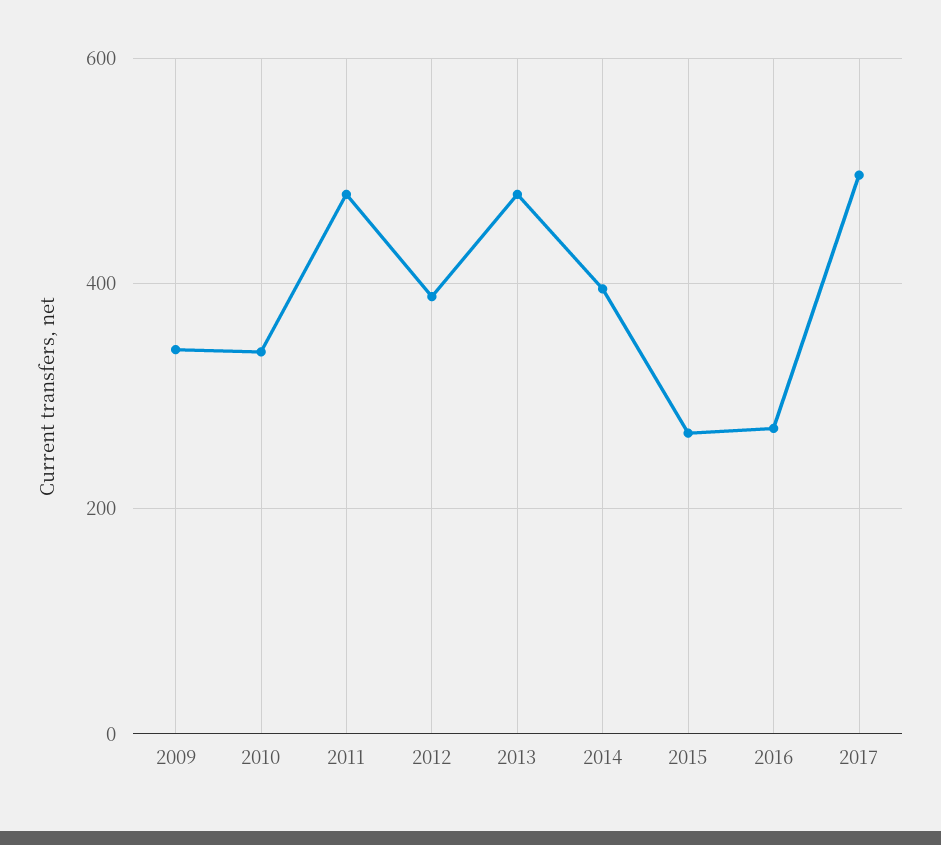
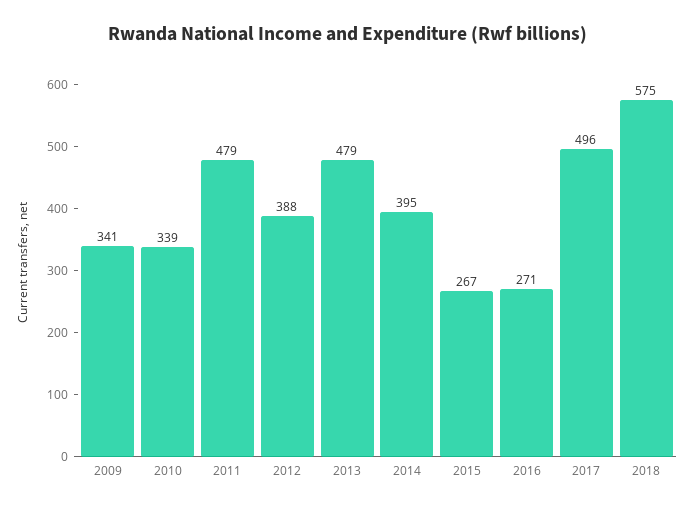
2018: none -> 575

